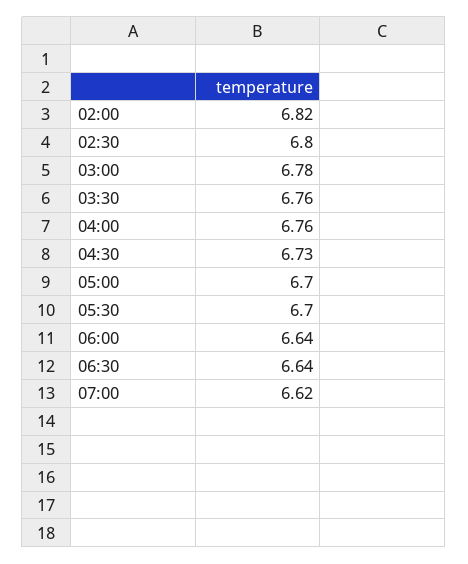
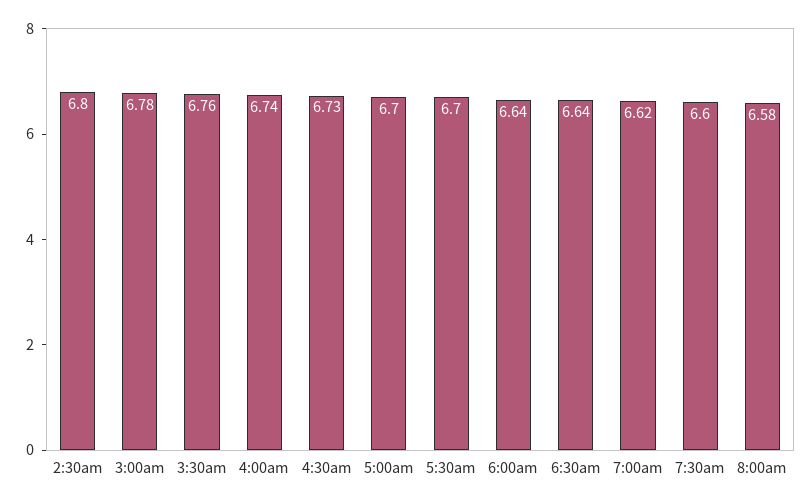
02:00: 6.82 -> none
04:00: 6.76 -> 6.74
7:30am: none -> 6.6
8:00am: none -> 6.58

